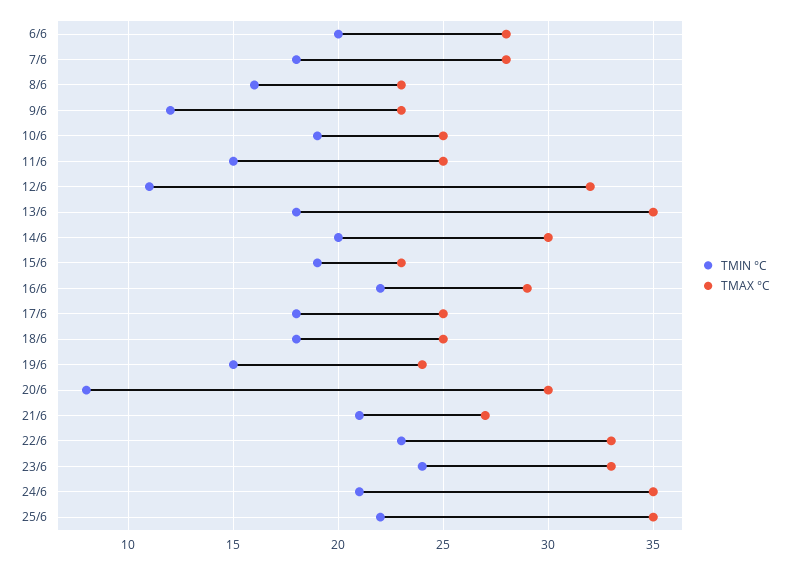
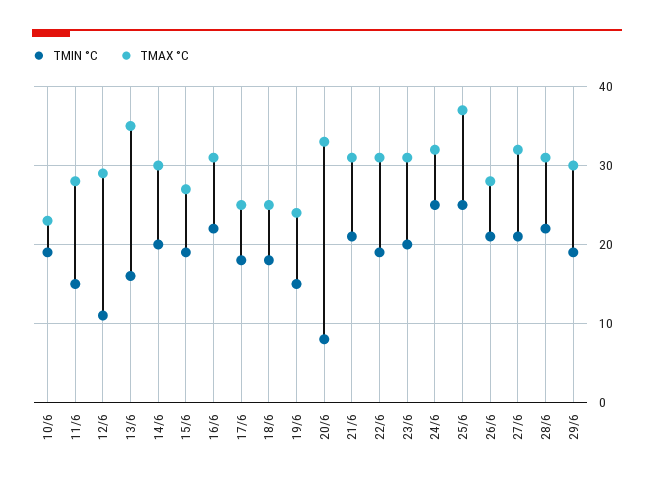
TMIN °C, 6/6: 20 -> none
TMAX °C, 6/6: 28 -> none
TMIN °C, 7/6: 18 -> none
TMAX °C, 7/6: 28 -> none
TMIN °C, 8/6: 16 -> none
TMAX °C, 8/6: 23 -> none
TMIN °C, 9/6: 12 -> none
TMAX °C, 9/6: 23 -> none
TMAX °C, 10/6: 25 -> 23
TMAX °C, 11/6: 25 -> 28
TMAX °C, 12/6: 32 -> 29
TMIN °C, 13/6: 18 -> 16
TMAX °C, 15/6: 23 -> 27
TMAX °C, 16/6: 29 -> 31
TMAX °C, 20/6: 30 -> 33
TMAX °C, 21/6: 27 -> 31
TMIN °C, 22/6: 23 -> 19
TMAX °C, 22/6: 33 -> 31
TMIN °C, 23/6: 24 -> 20
TMAX °C, 23/6: 33 -> 31
TMIN °C, 24/6: 21 -> 25
TMAX °C, 24/6: 35 -> 32
TMIN °C, 25/6: 22 -> 25
TMAX °C, 25/6: 35 -> 37
TMIN °C, 26/6: none -> 21
TMAX °C, 26/6: none -> 28
TMIN °C, 27/6: none -> 21
TMAX °C, 27/6: none -> 32
TMIN °C, 28/6: none -> 22
TMAX °C, 28/6: none -> 31
TMIN °C, 29/6: none -> 19
TMAX °C, 29/6: none -> 30

